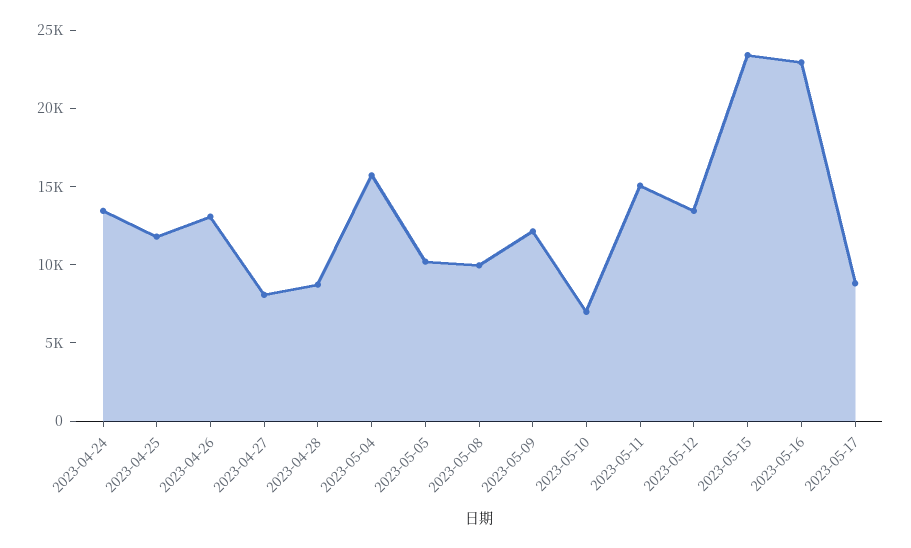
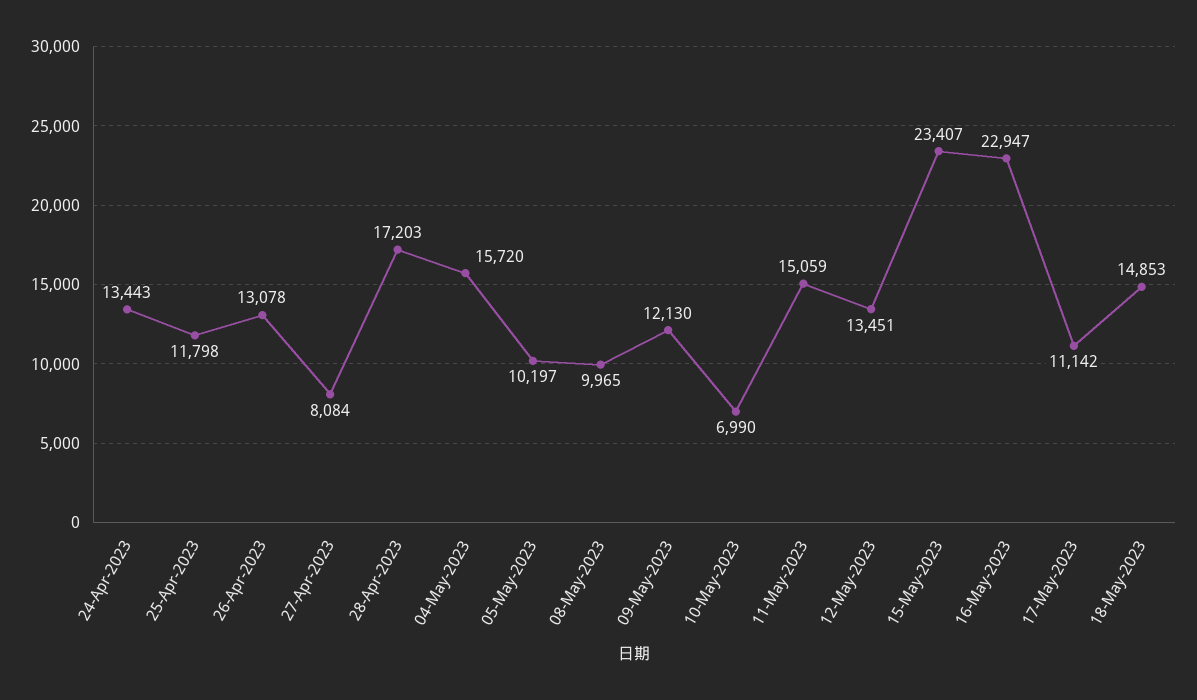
2023-04-28: 9000 -> 17203
2023-05-17: 9000 -> 11142
18-May-2023: none -> 14853

